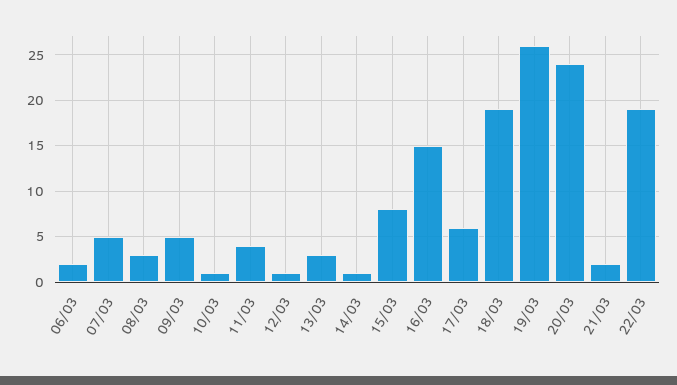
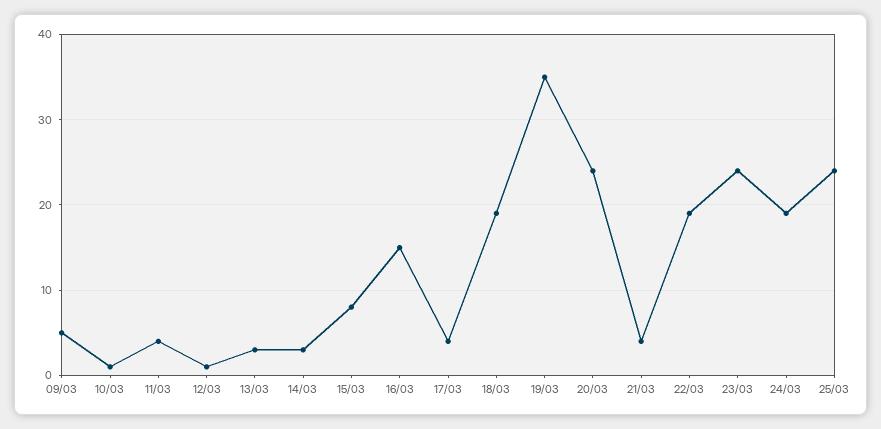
06/03: 2 -> none
07/03: 5 -> none
08/03: 3 -> none
14/03: 1 -> 3
17/03: 6 -> 4
19/03: 26 -> 35
21/03: 2 -> 4
23/03: none -> 24
24/03: none -> 19
25/03: none -> 24

